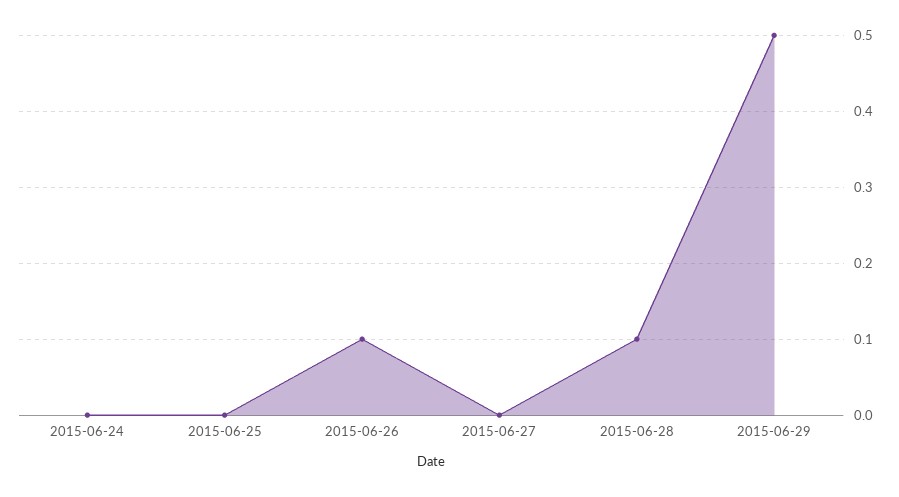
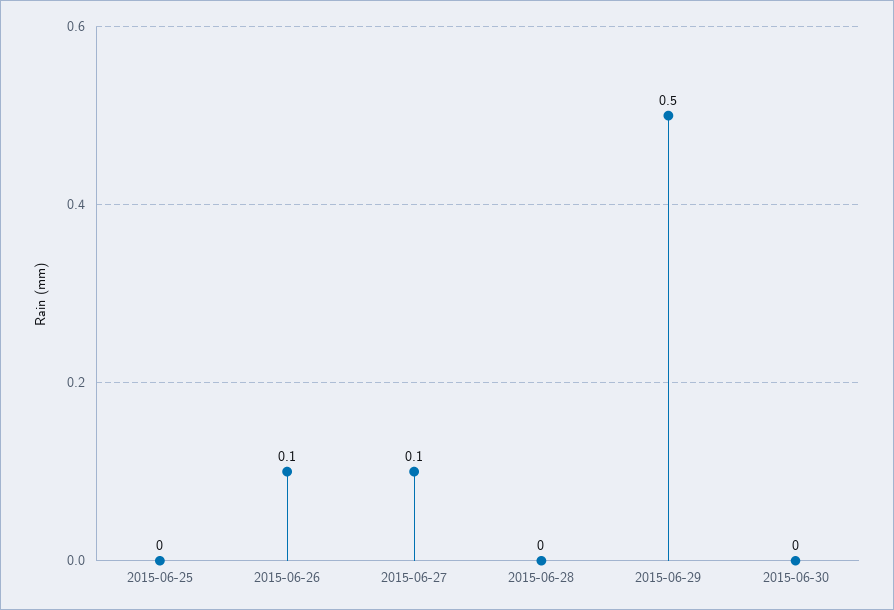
2015-06-24: 0 -> none
2015-06-27: 0 -> 0.1
2015-06-28: 0.1 -> 0
2015-06-30: none -> 0

